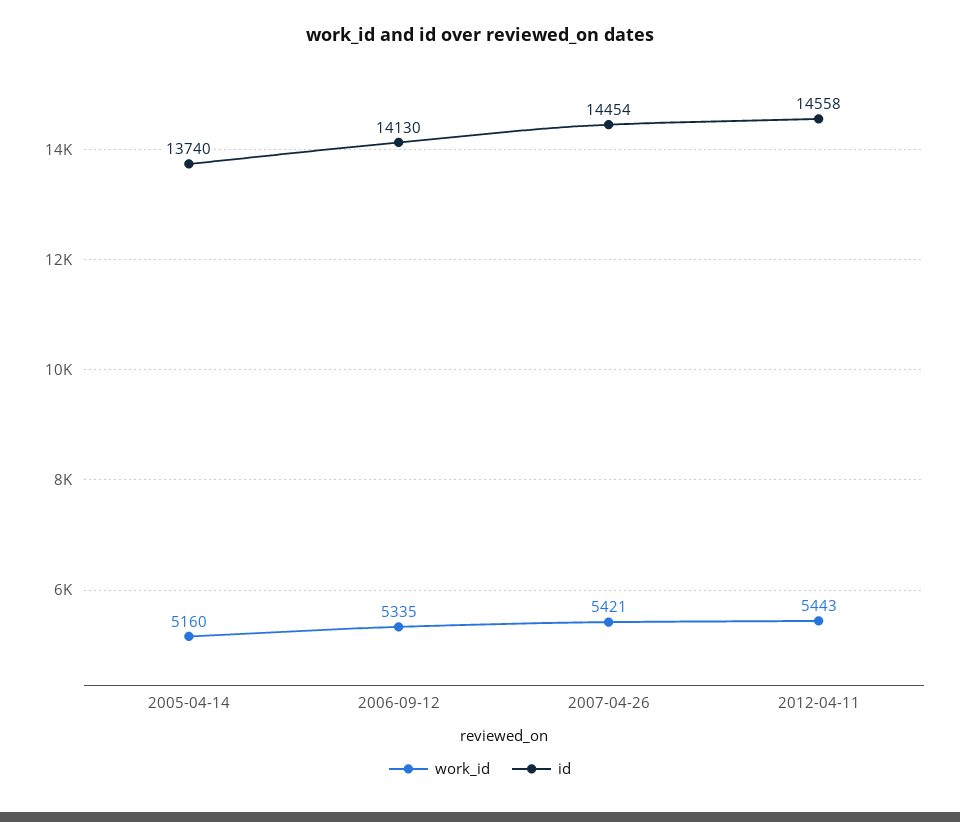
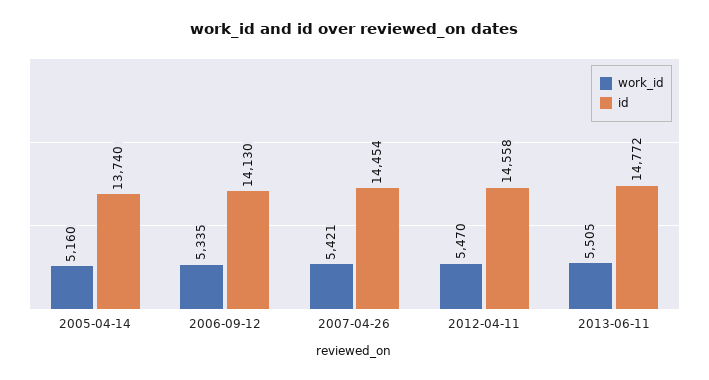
work_id, 2012-04-11: 5443 -> 5470
work_id, 2013-06-11: none -> 5505
id, 2013-06-11: none -> 14772

